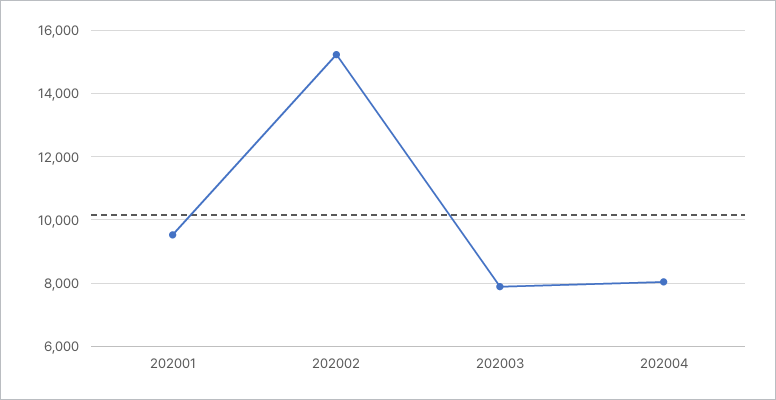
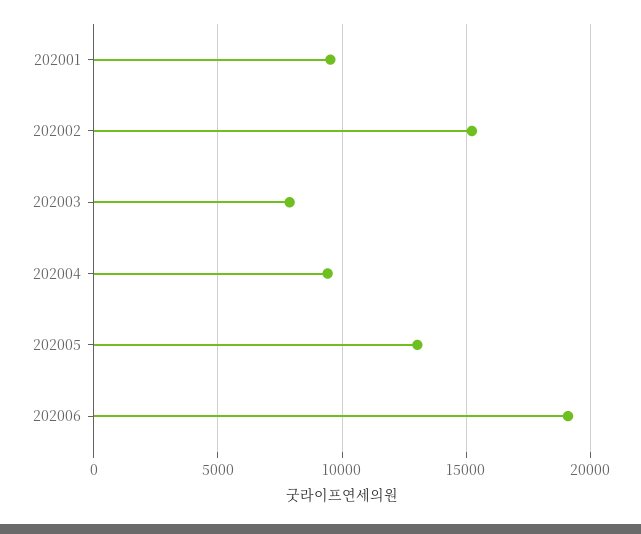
202004: 8000 -> 9500
202005: none -> 13000
202006: none -> 19000

